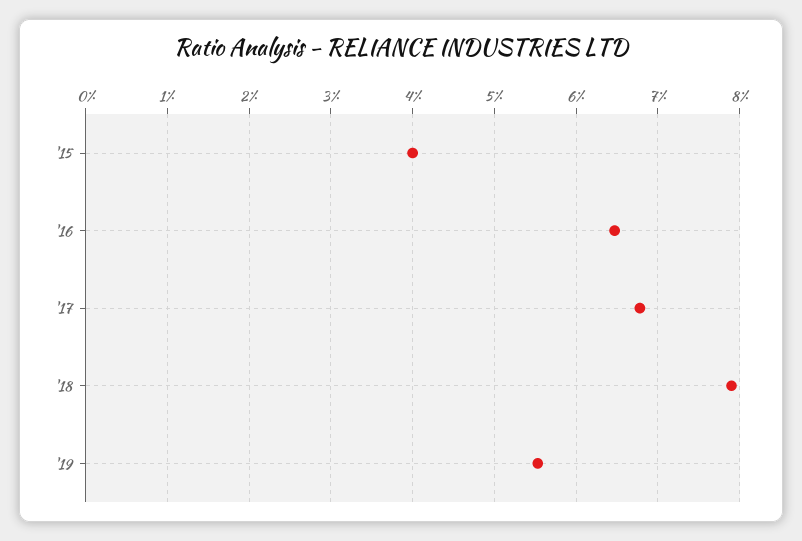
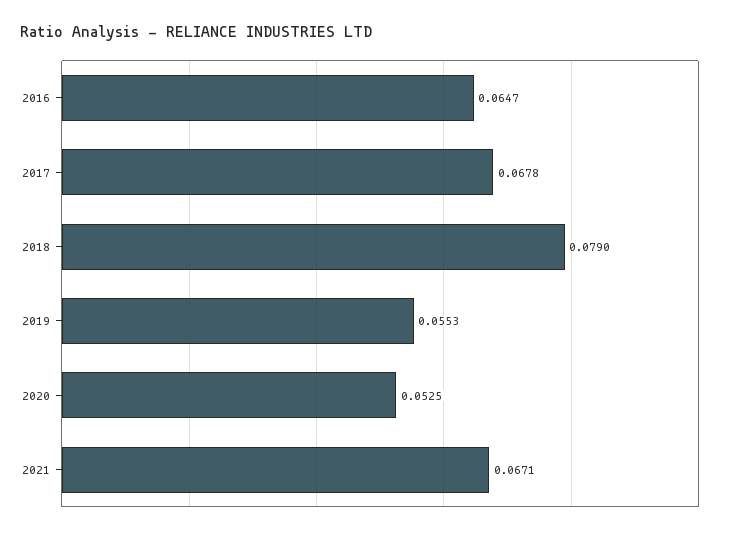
'15: 0.04 -> none
2020: none -> 0.0525
2021: none -> 0.0671

